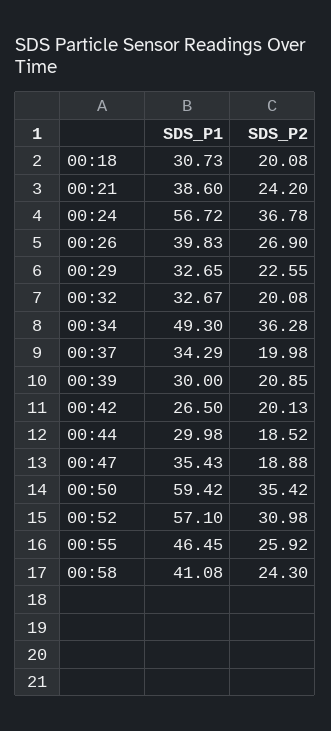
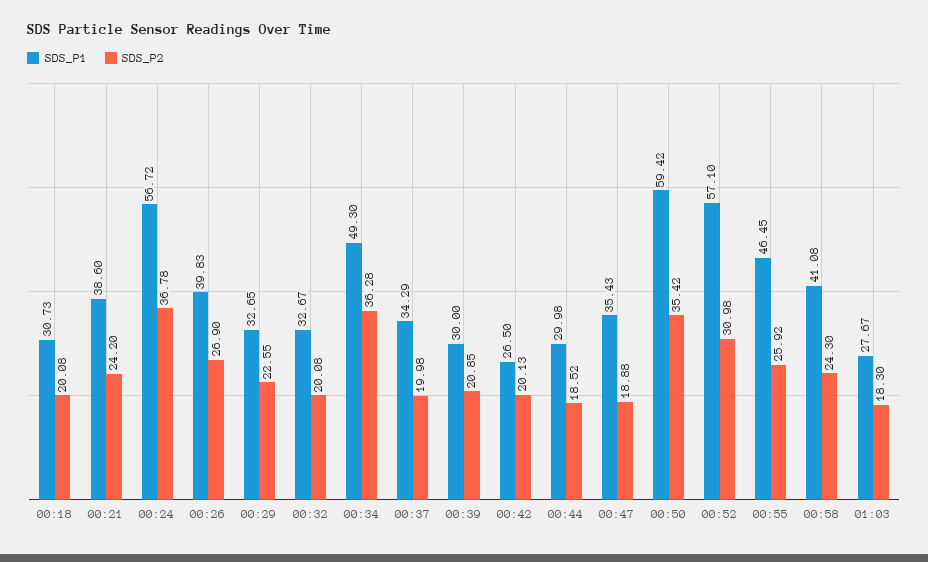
SDS_P1, 01:03: none -> 27.67
SDS_P2, 01:03: none -> 18.3

